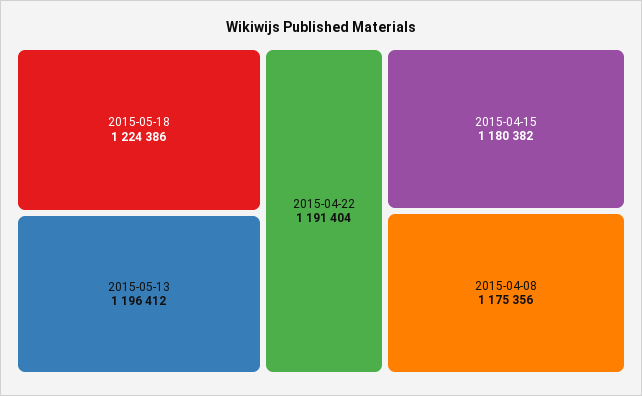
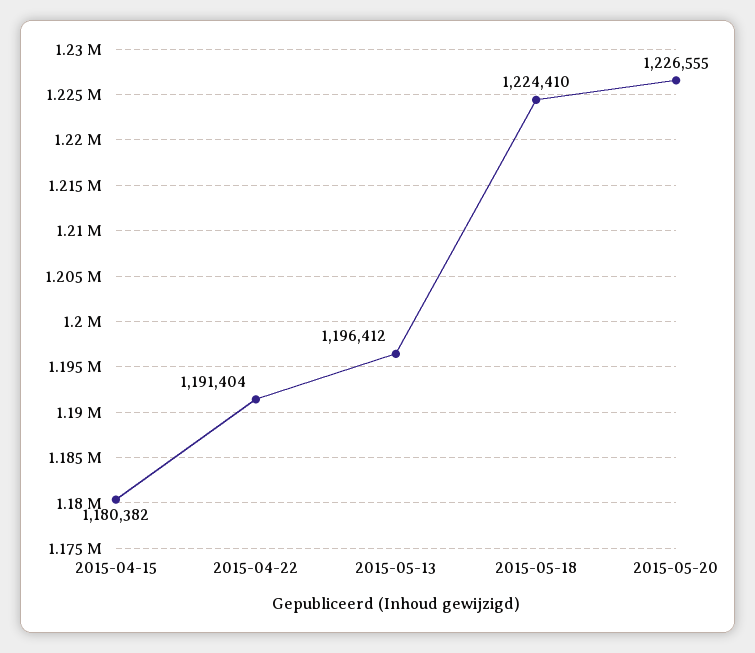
2015-05-18: 1224386 -> 1224410
2015-04-08: 1175356 -> none
2015-05-20: none -> 1226555

